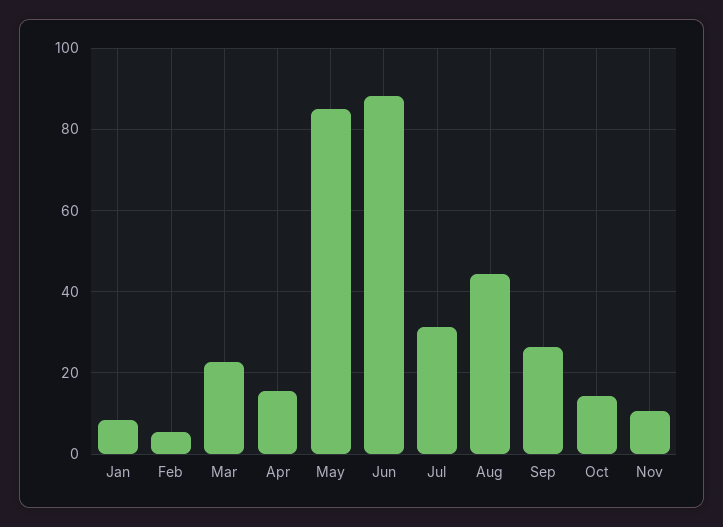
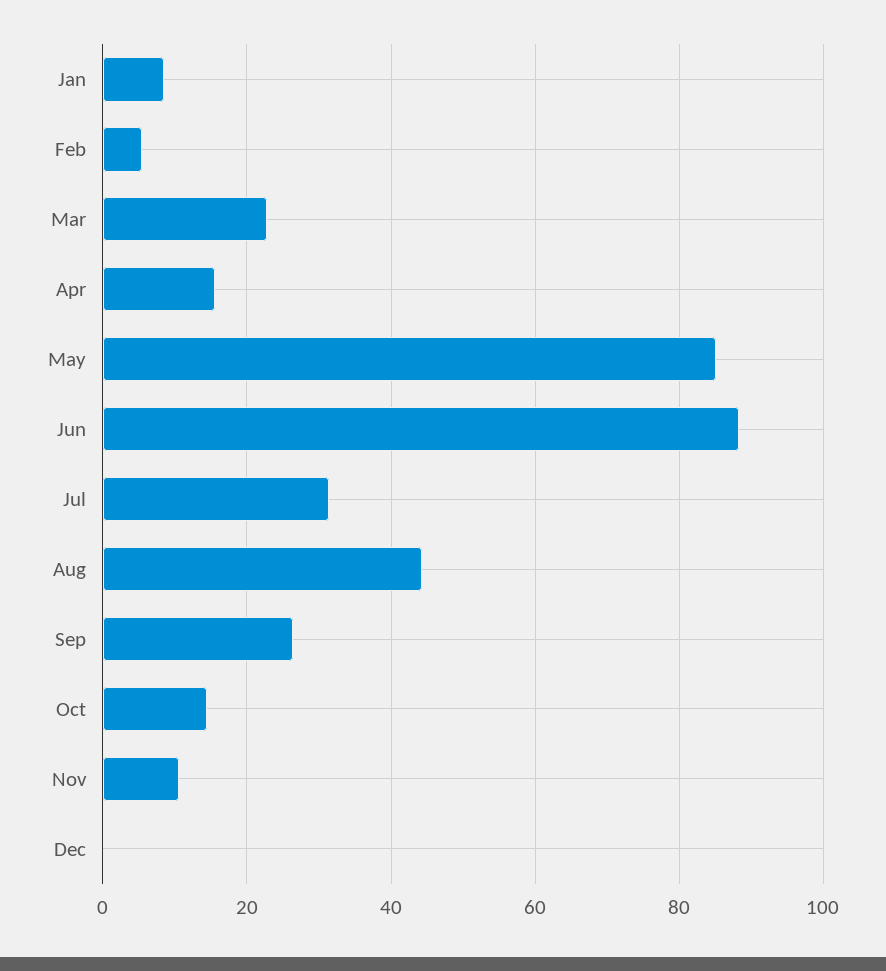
Dec: none -> 0

